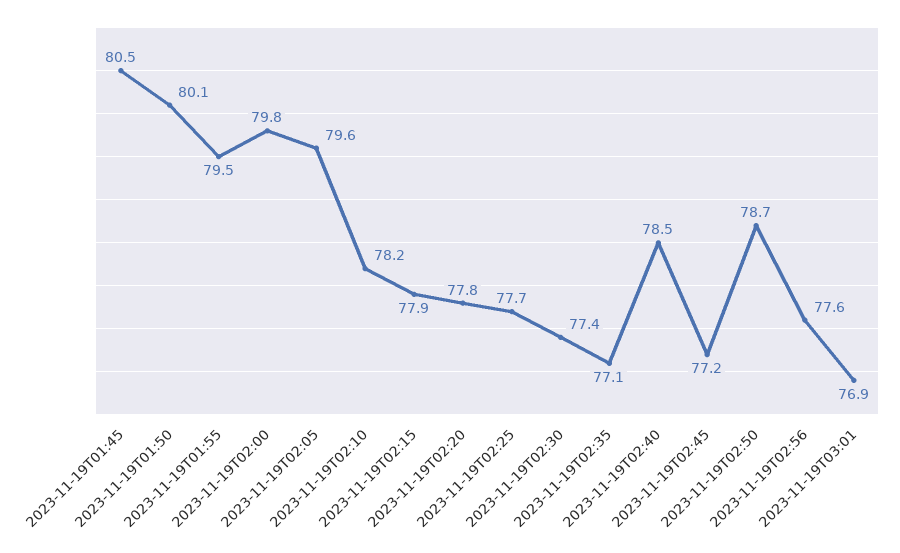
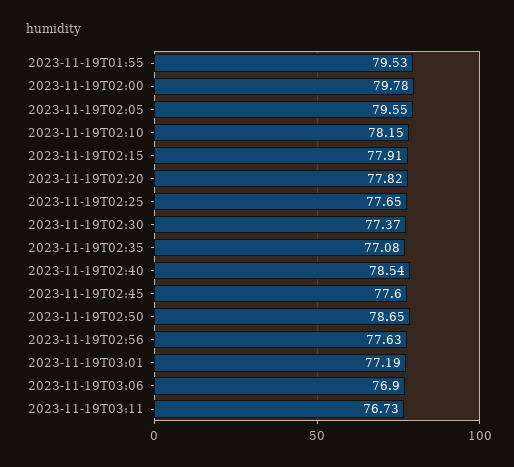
2023-11-19T01:45: 80.5 -> none
2023-11-19T01:50: 80.1 -> none
2023-11-19T02:45: 77.2 -> 77.6
2023-11-19T03:01: 76.9 -> 77.19
2023-11-19T03:06: none -> 76.9
2023-11-19T03:11: none -> 76.73

